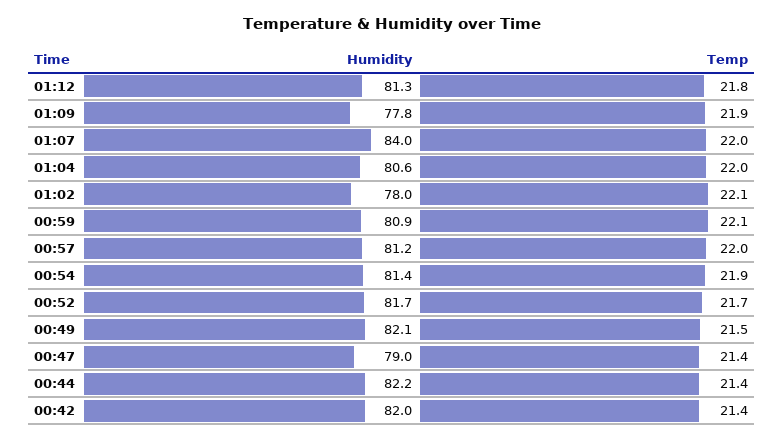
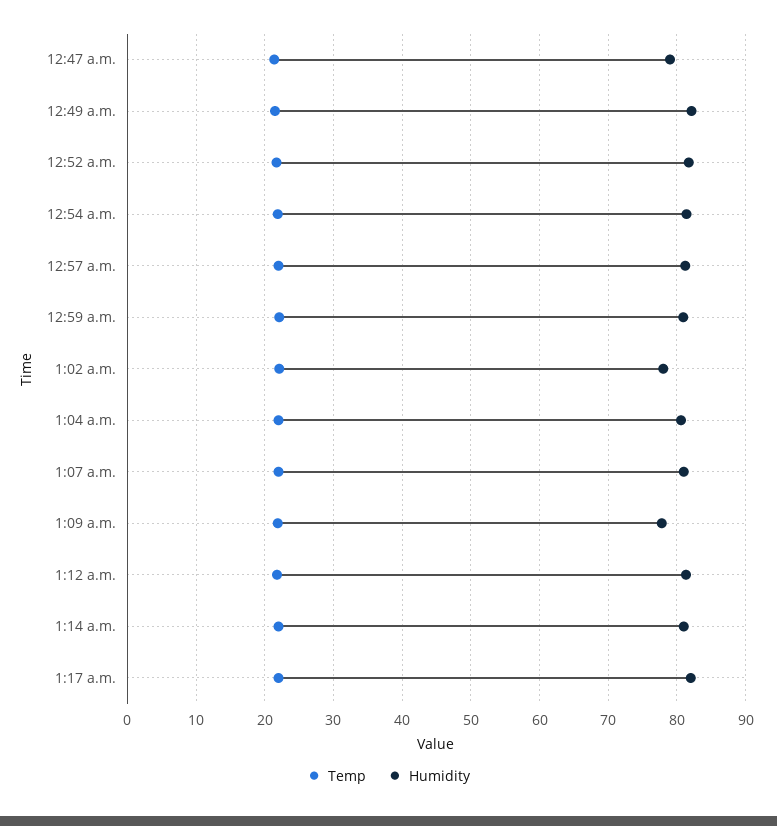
Humidity, 01:07: 84 -> 81
Humidity, 00:44: 82.2 -> none
Temp, 00:44: 21.4 -> none
Humidity, 00:42: 82 -> none
Temp, 00:42: 21.4 -> none
Temp, 1:14 a.m.: none -> 22
Humidity, 1:14 a.m.: none -> 81
Temp, 1:17 a.m.: none -> 22
Humidity, 1:17 a.m.: none -> 82

